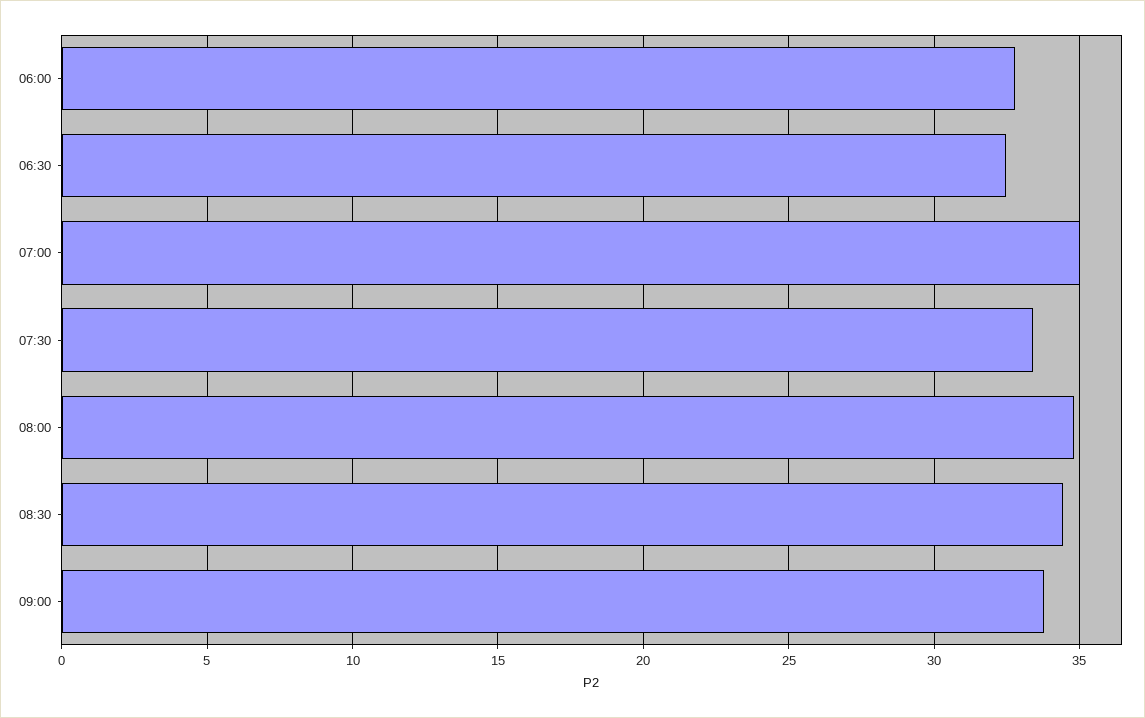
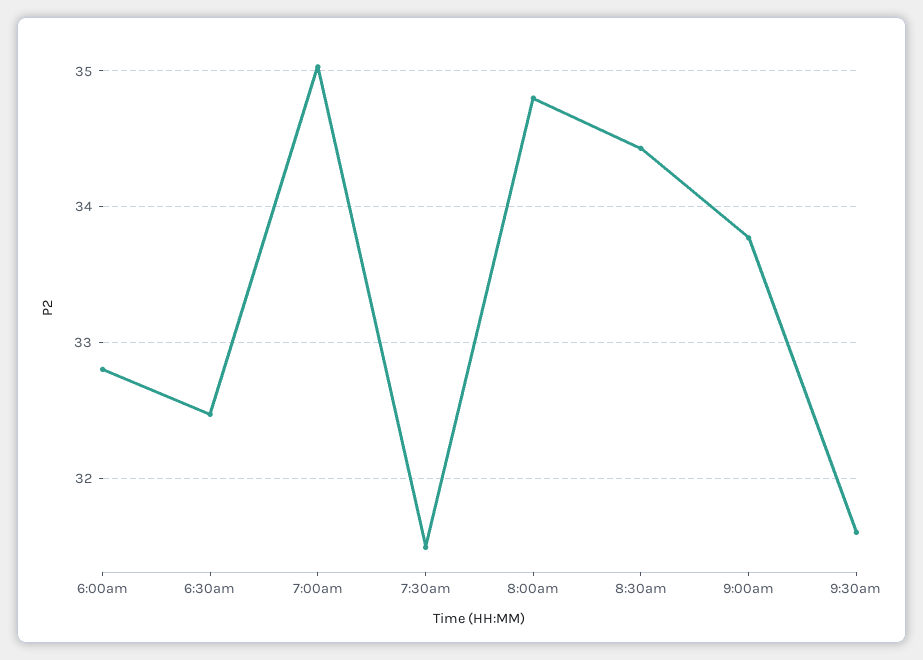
07:30: 33.5 -> 31.5
9:30am: none -> 31.6

